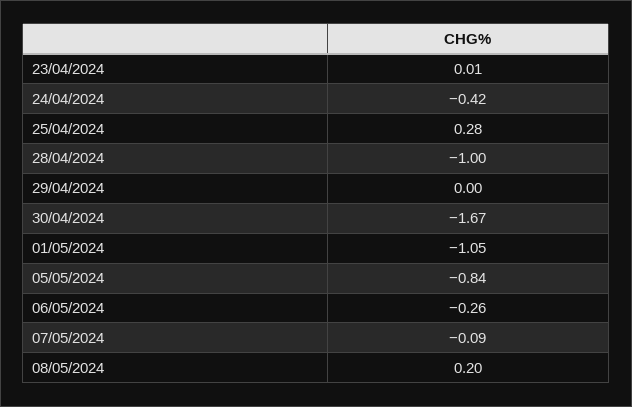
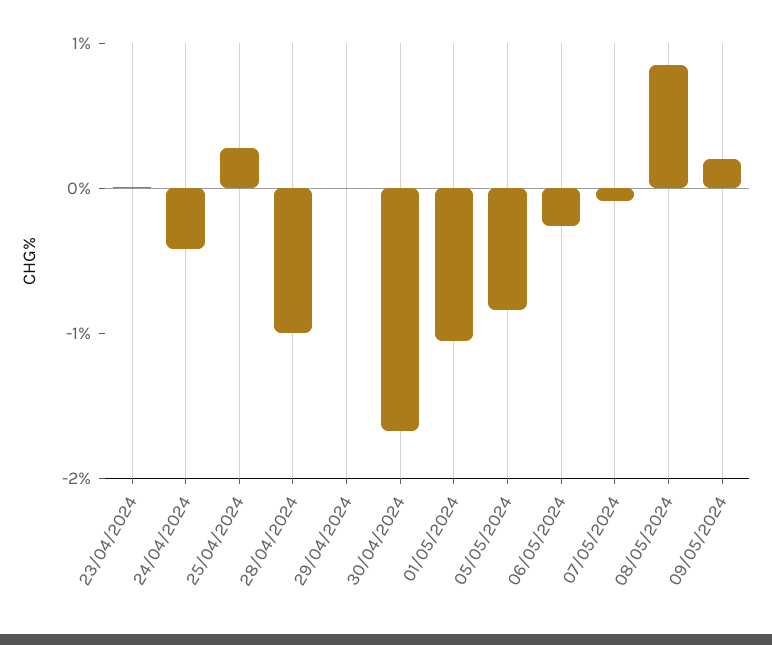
08/05/2024: 0.2 -> 0.8
09/05/2024: none -> 0.2

